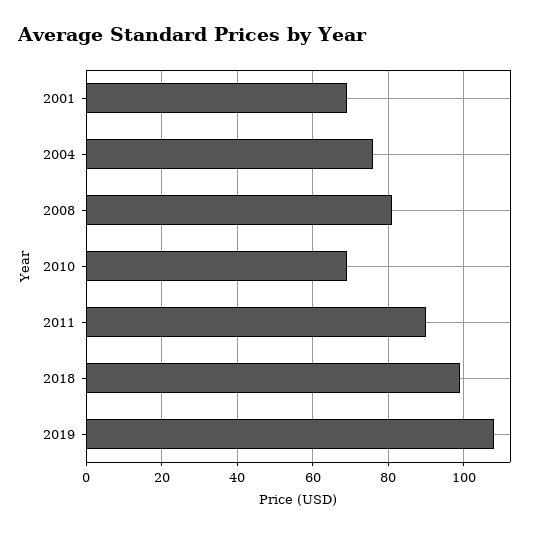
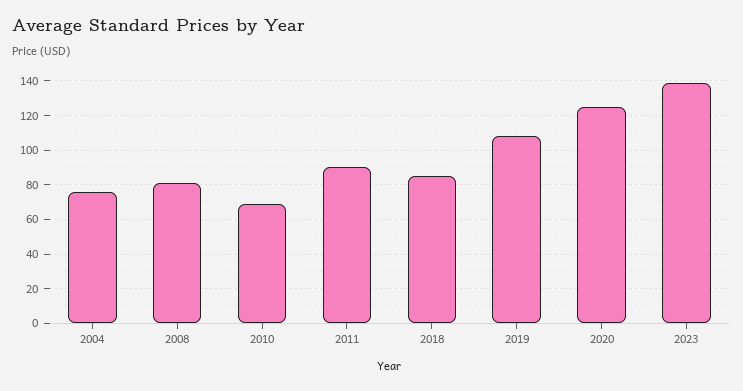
2001: 70 -> none
2018: 100 -> 85
2020: none -> 125
2023: none -> 140

